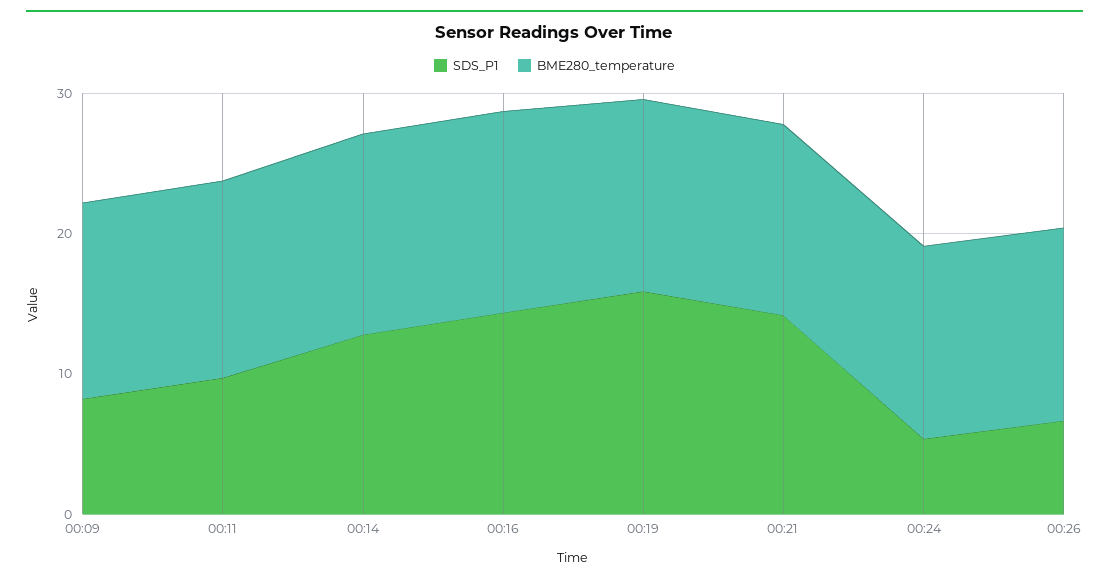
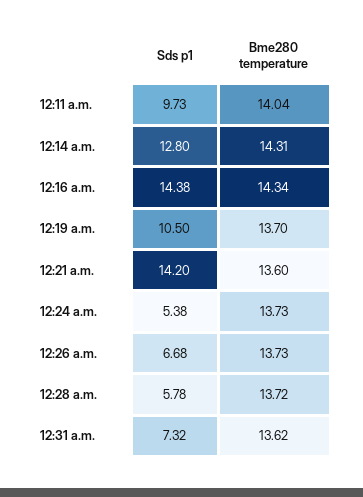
SDS_P1, 00:09: 8 -> none
BME280_temperature, 00:09: 14 -> none
SDS_P1, 00:19: 16 -> 10.5
SDS_P1, 12:28 a.m.: none -> 5.78
BME280_temperature, 12:28 a.m.: none -> 13.72
SDS_P1, 12:31 a.m.: none -> 7.32
BME280_temperature, 12:31 a.m.: none -> 13.62

